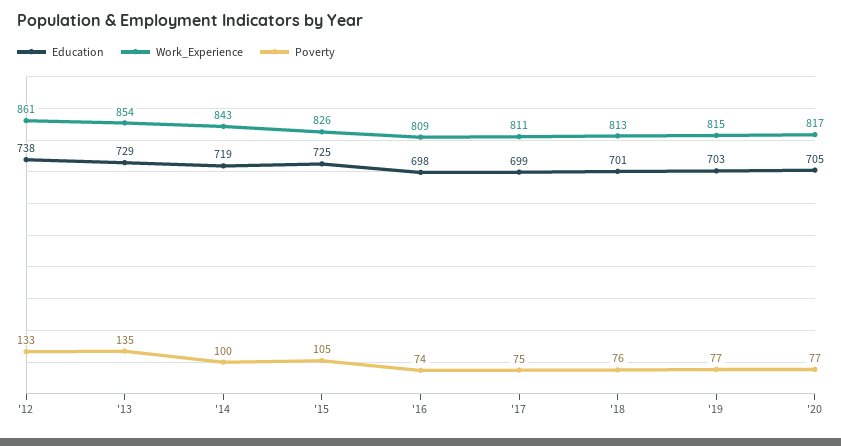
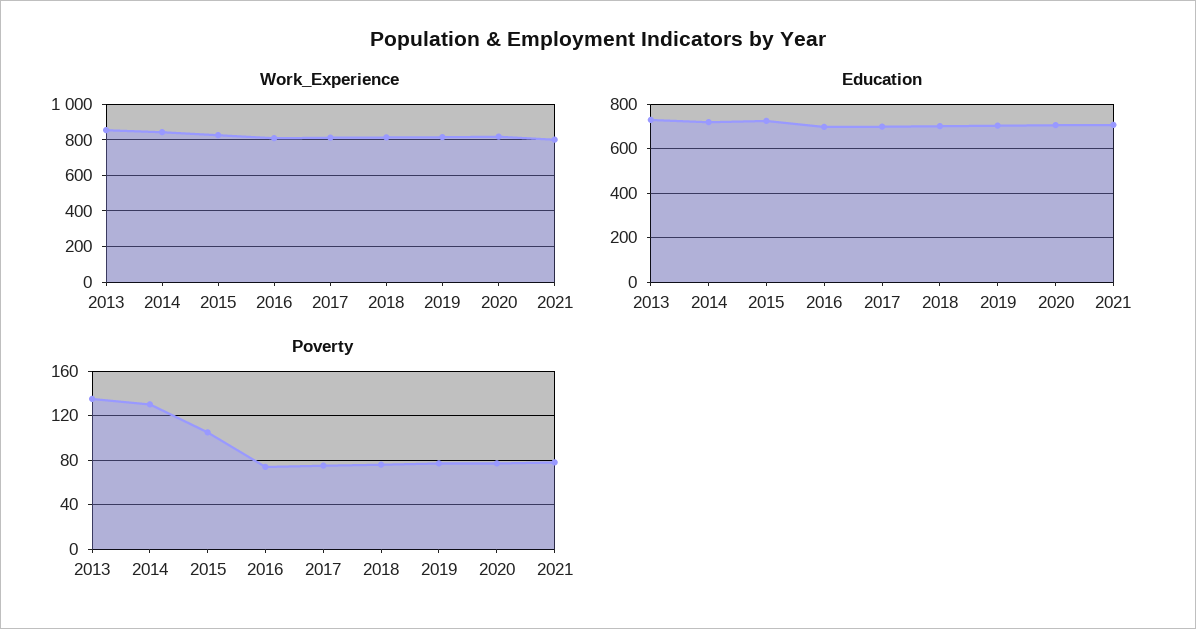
Education, '12: 738 -> none
Work_Experience, '12: 861 -> none
Poverty, '12: 133 -> none
Poverty, '14: 100 -> 130
Work_Experience, 2021: none -> 800
Education, 2021: none -> 700
Poverty, 2021: none -> 80

